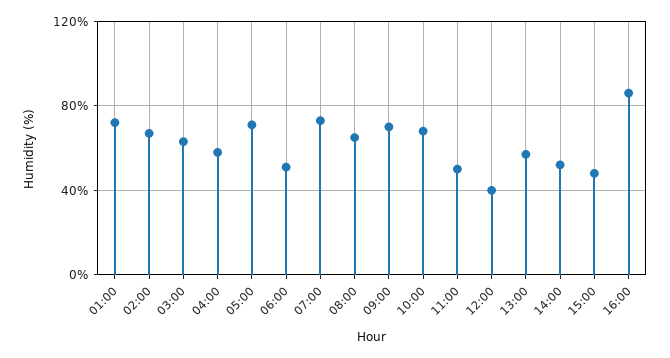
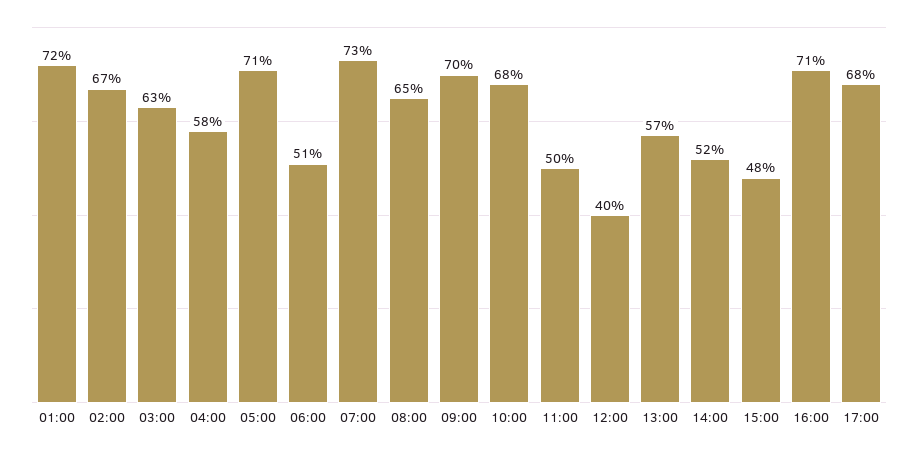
16:00: 85 -> 71
17:00: none -> 68

